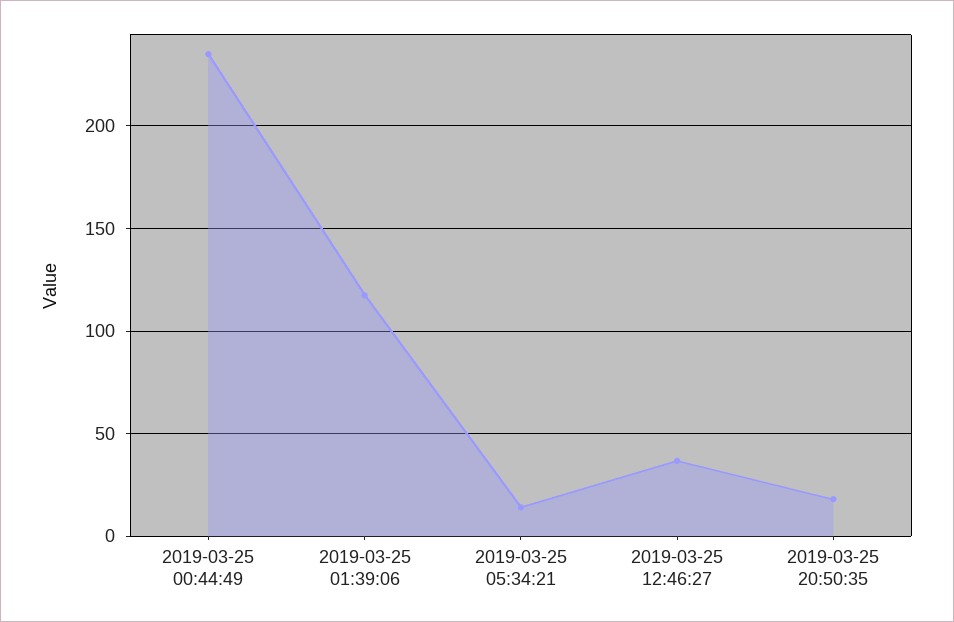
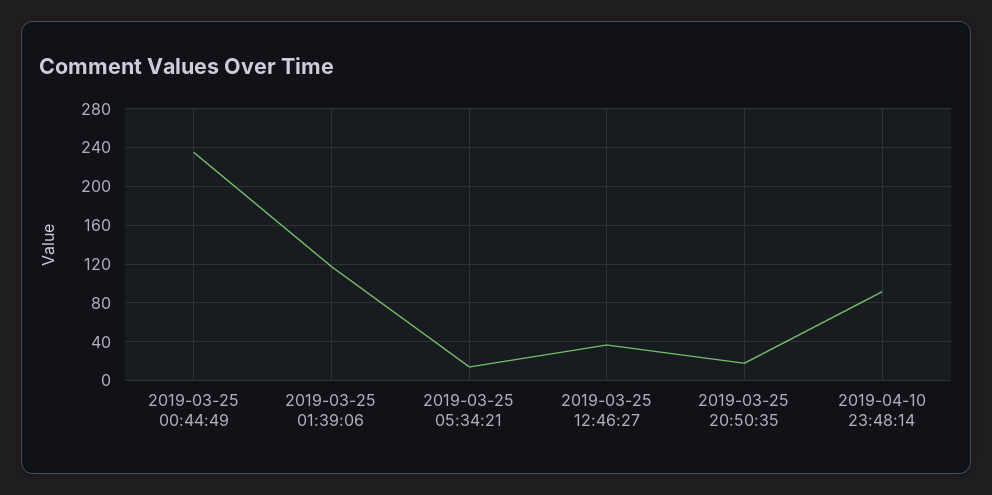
2019-04-10 23:48:14: none -> 90

